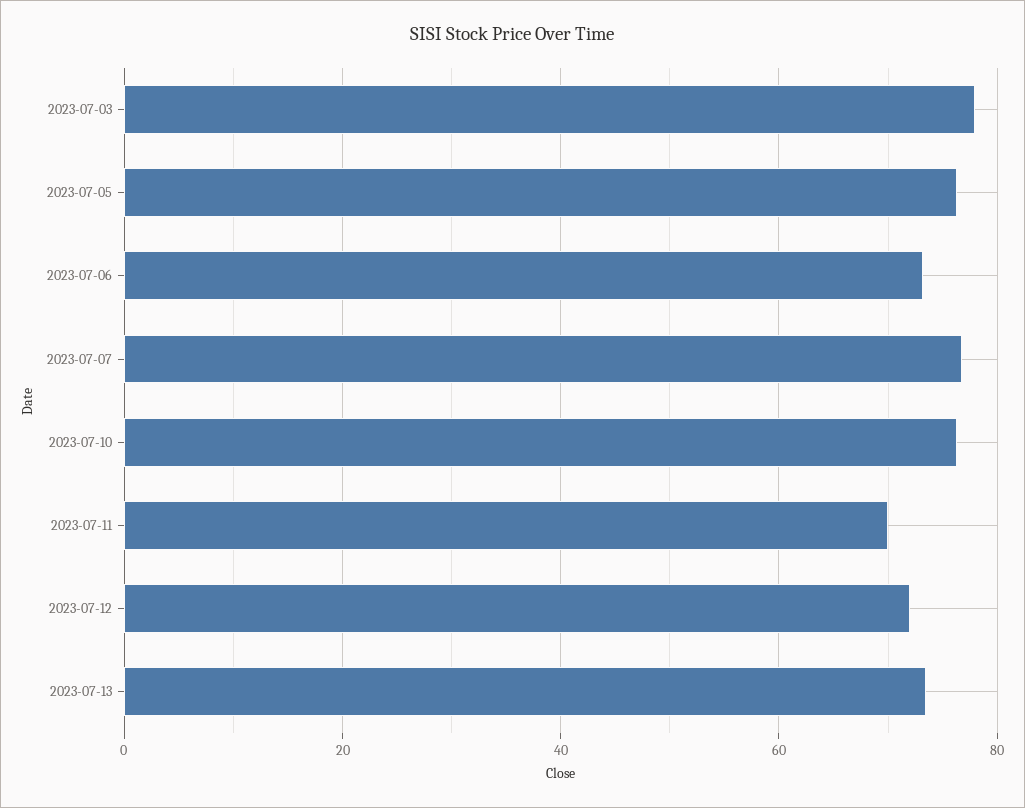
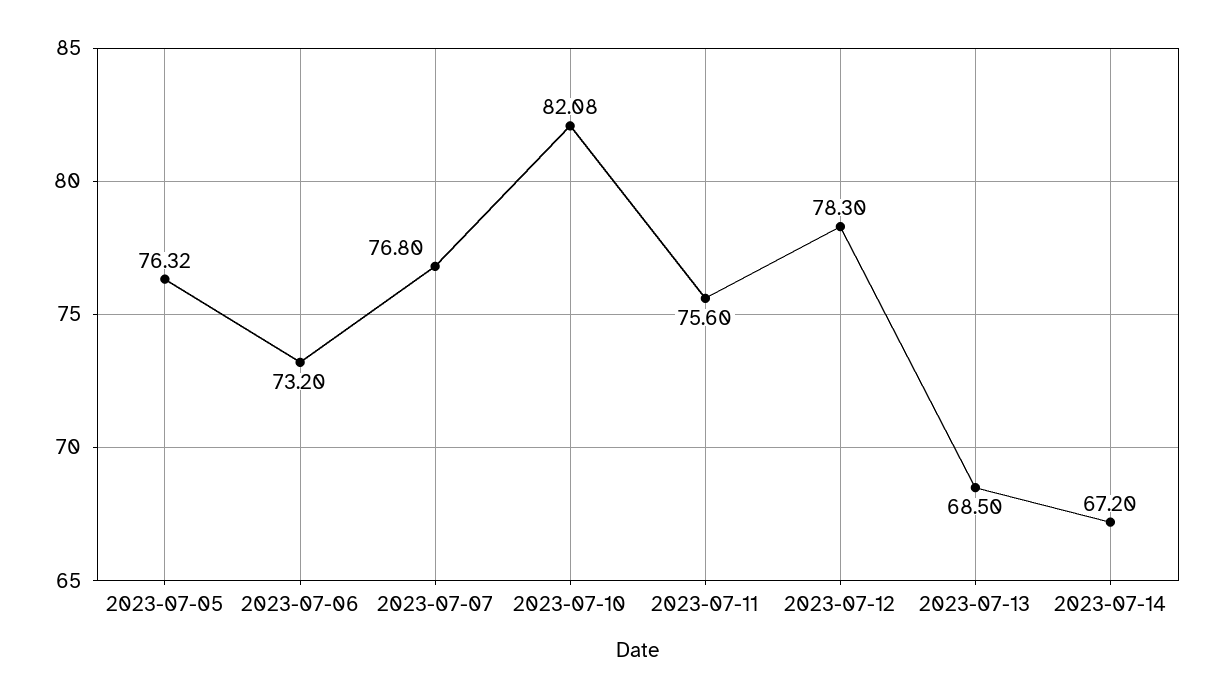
2023-07-03: 78 -> none
2023-07-10: 76 -> 82.08
2023-07-11: 70 -> 75.6
2023-07-12: 72 -> 78.3
2023-07-13: 74 -> 68.5
2023-07-14: none -> 67.2

